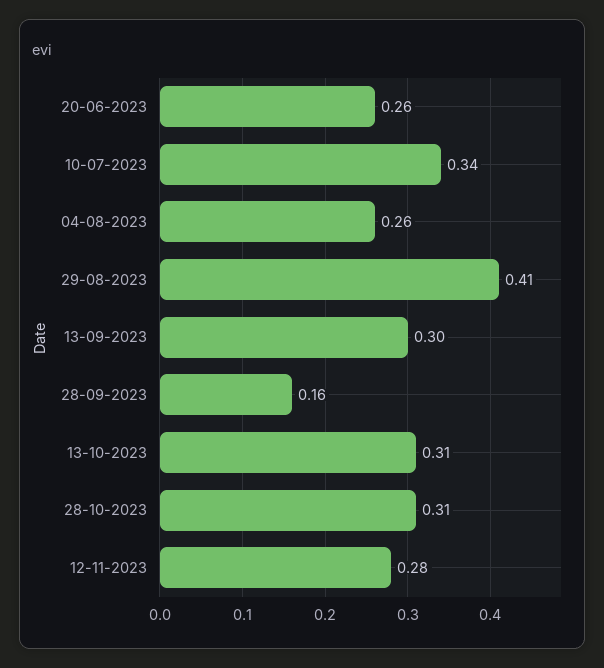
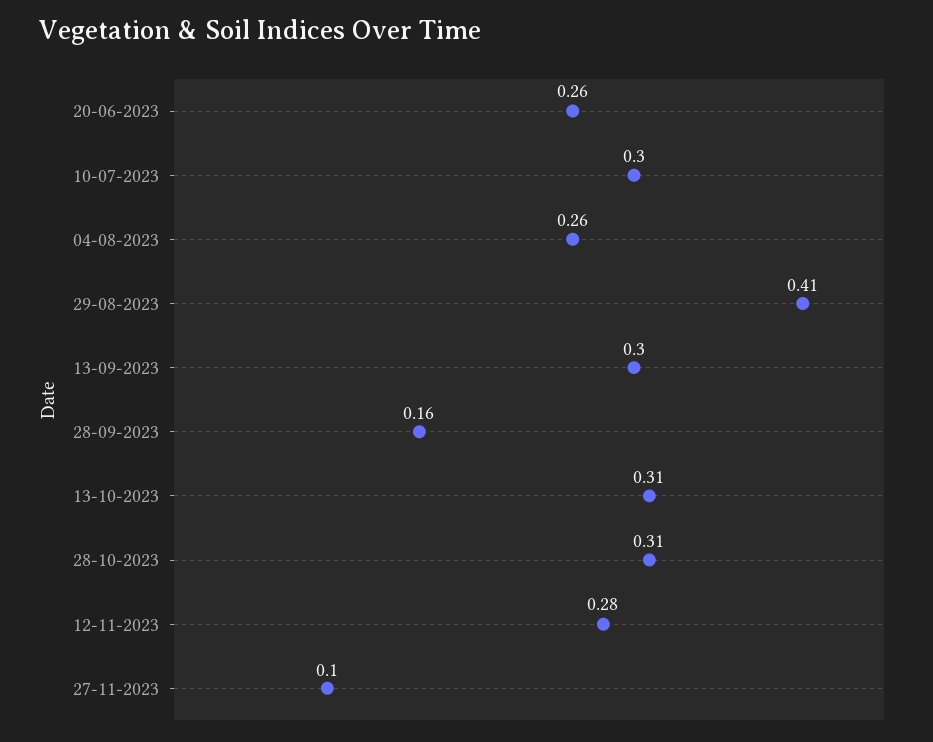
10-07-2023: 0.34 -> 0.3
27-11-2023: none -> 0.1

